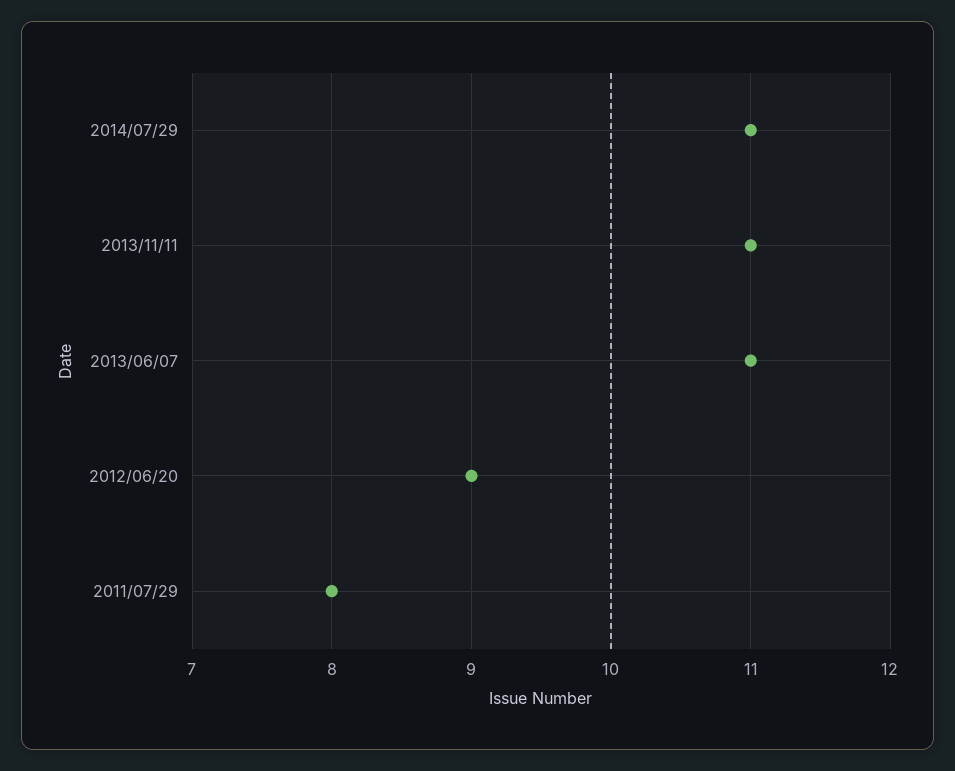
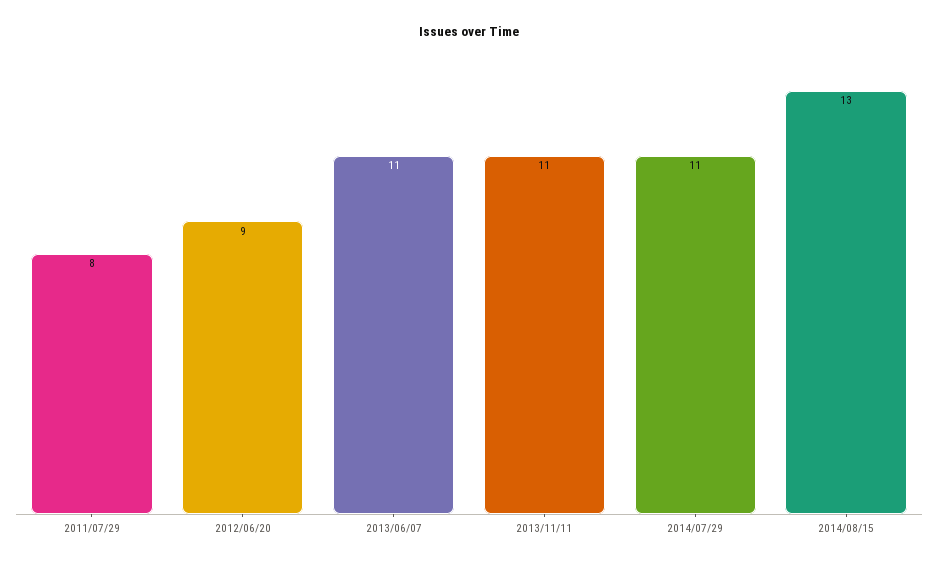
2014/08/15: none -> 13

